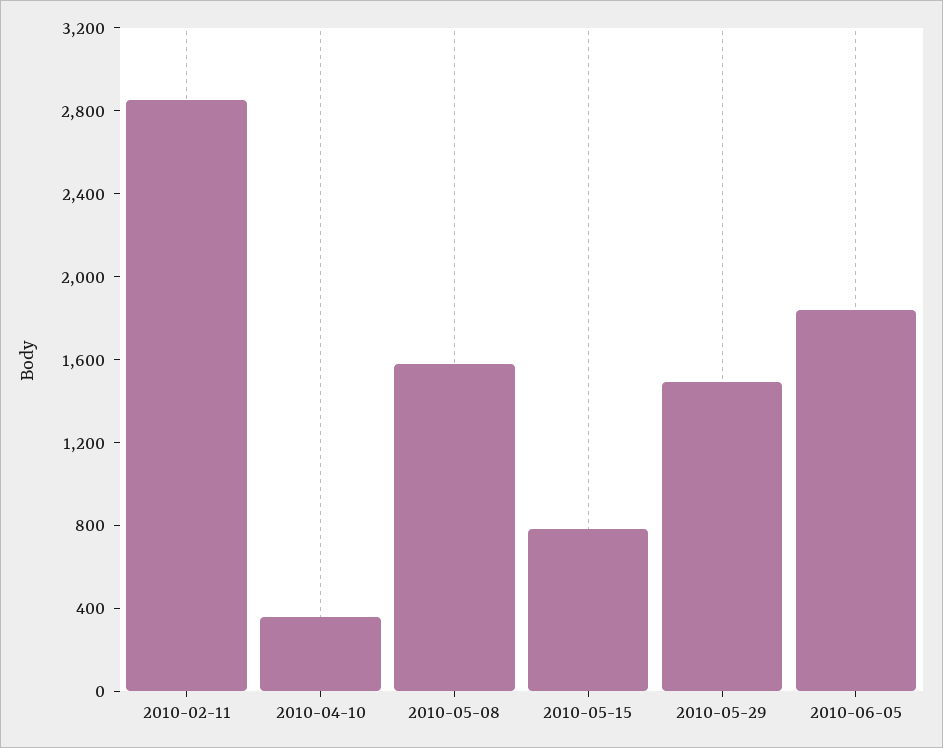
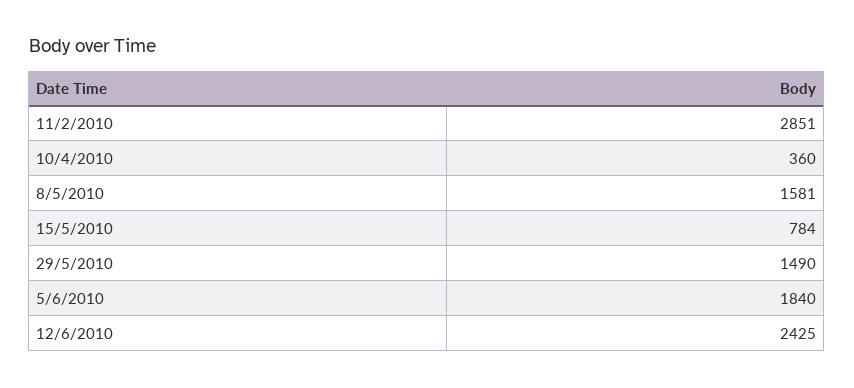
12/6/2010: none -> 2425

